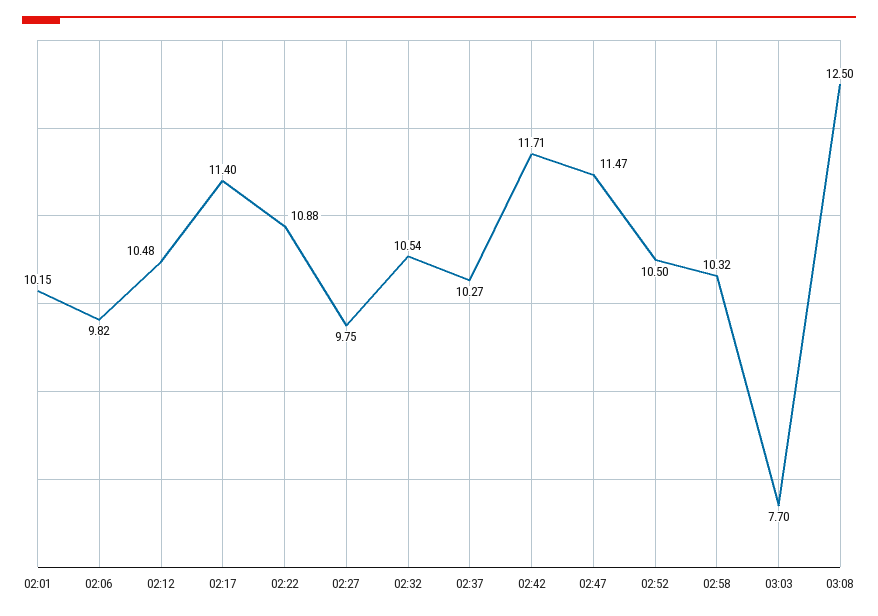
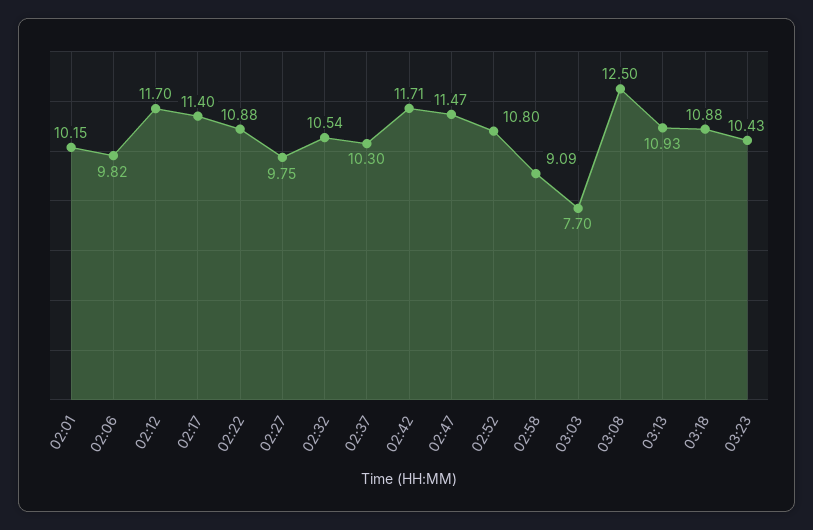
02:12: 10.48 -> 11.7
02:37: 10.27 -> 10.3
02:52: 10.5 -> 10.8
02:58: 10.32 -> 9.09
03:13: none -> 10.93
03:18: none -> 10.88
03:23: none -> 10.43

